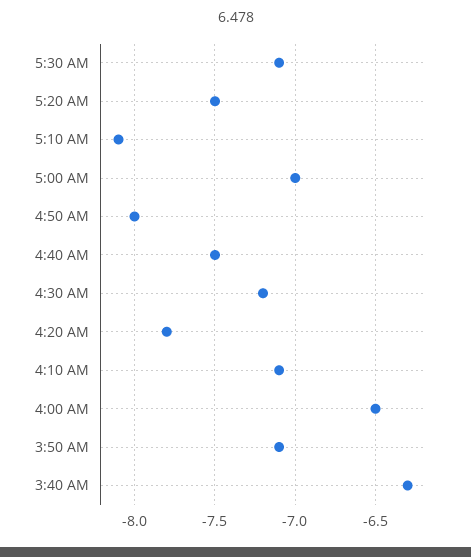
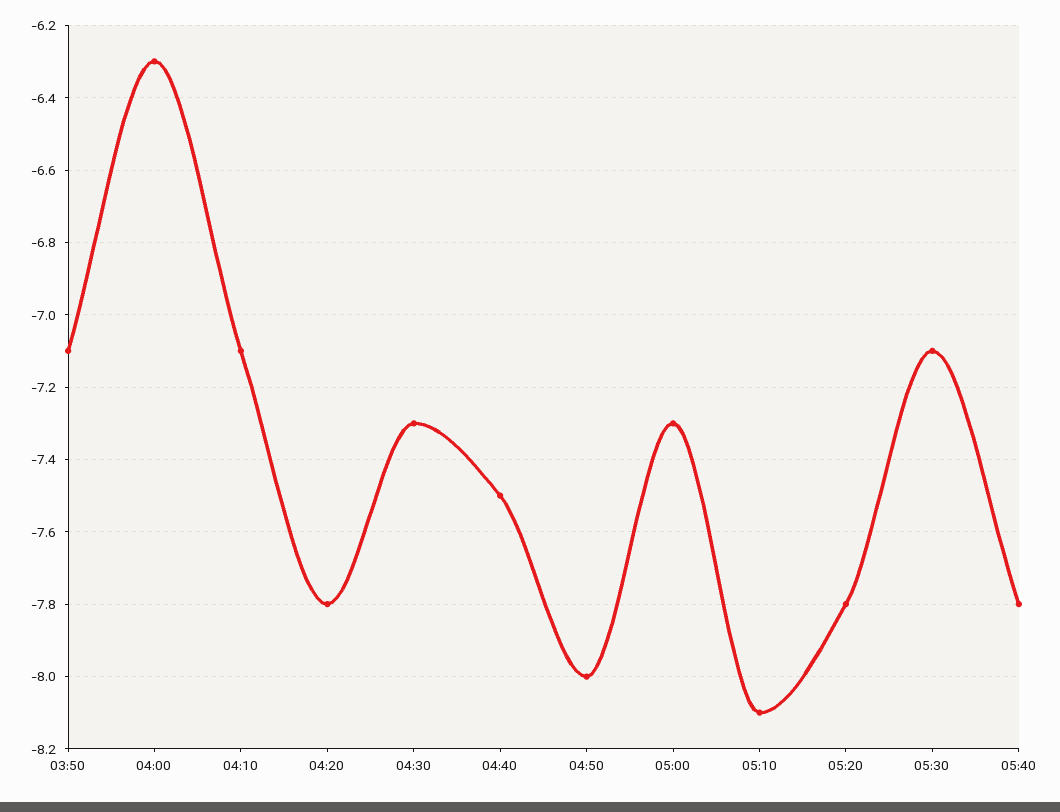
5:20 AM: -7.5 -> -7.8
5:00 AM: -7 -> -7.3
4:30 AM: -7.2 -> -7.3
4:00 AM: -6.5 -> -6.3
3:40 AM: -6.3 -> none
05:40: none -> -7.8

